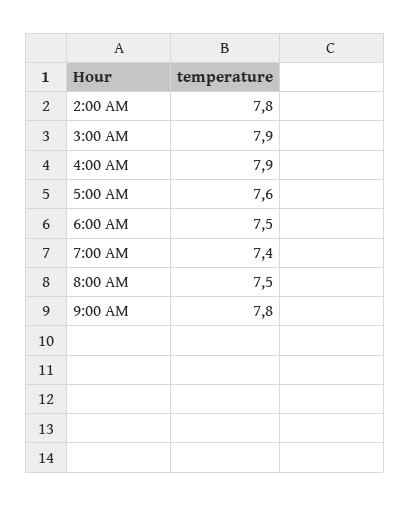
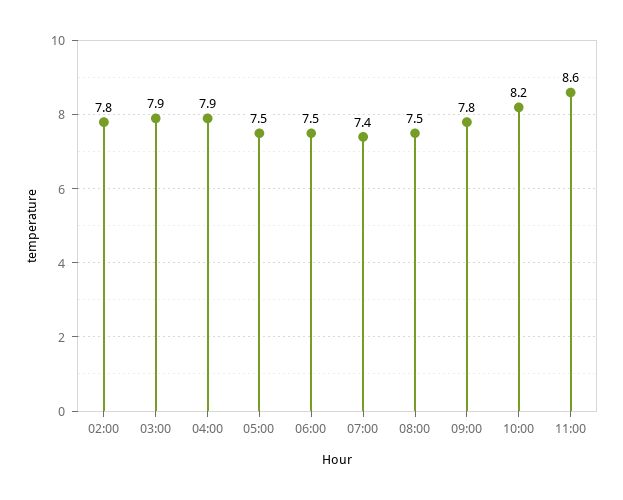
5:00 AM: 7.6 -> 7.5
10:00: none -> 8.2
11:00: none -> 8.6

